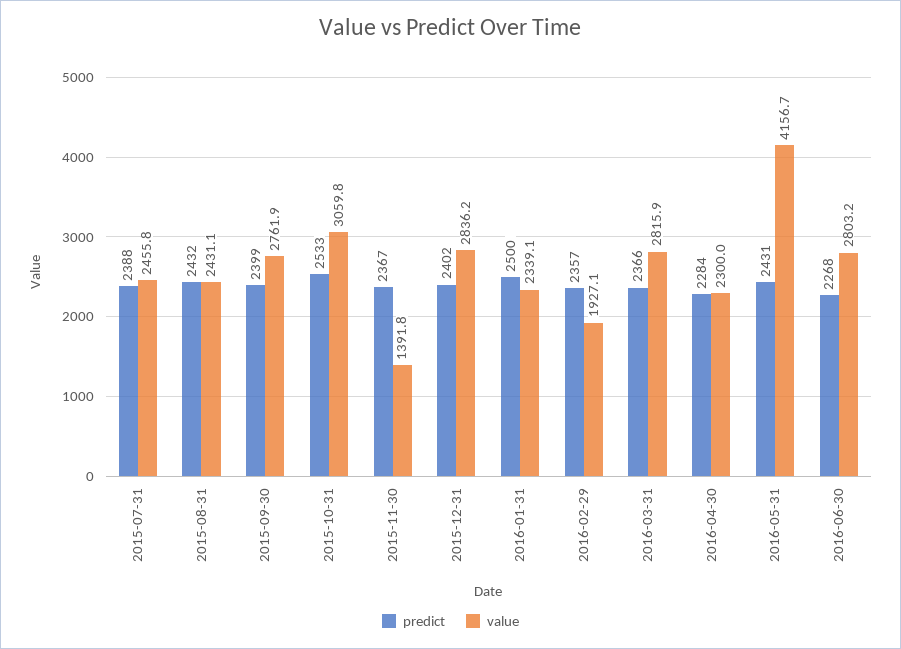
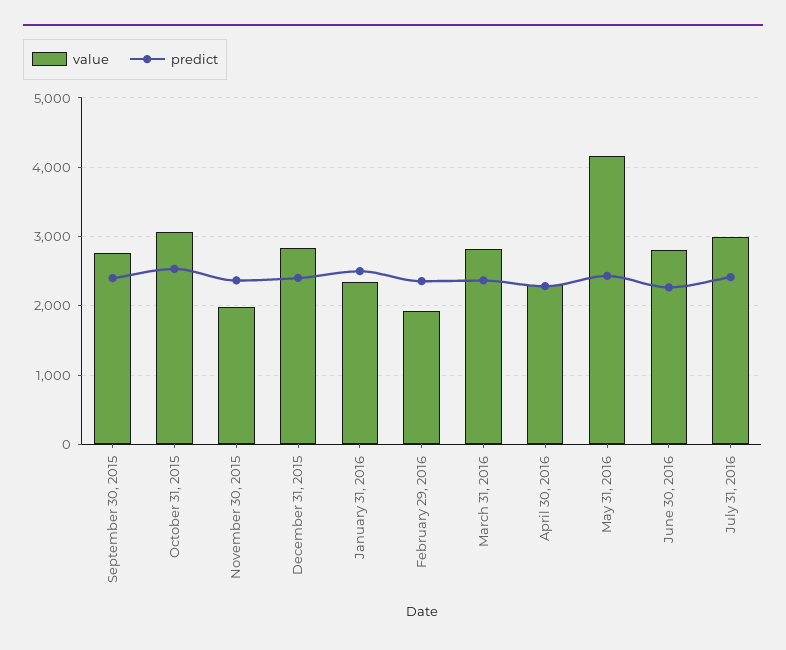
predict, 2015-07-31: 2388 -> none
value, 2015-07-31: 2455.8 -> none
predict, 2015-08-31: 2432 -> none
value, 2015-08-31: 2431.1 -> none
value, 2015-11-30: 1391.8 -> 2000
value, July 31, 2016: none -> 3000
predict, July 31, 2016: none -> 2400

